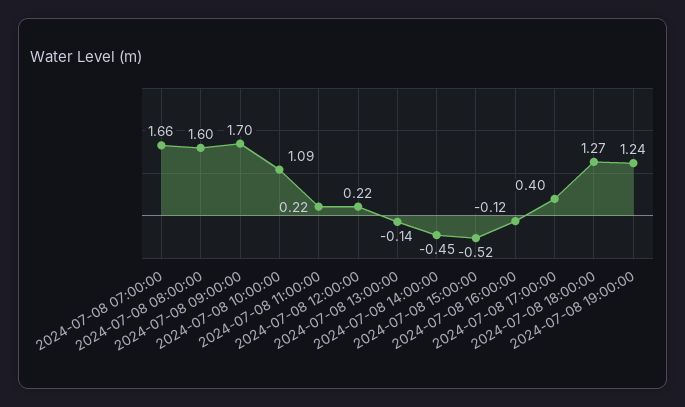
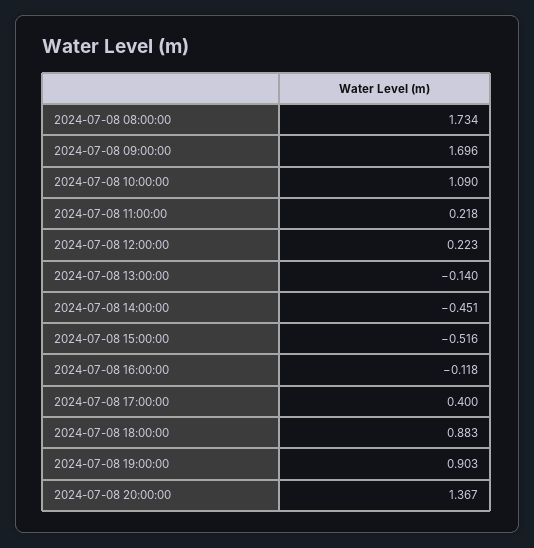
2024-07-08 07:00:00: 1.66 -> none
2024-07-08 08:00:00: 1.6 -> 1.734
2024-07-08 18:00:00: 1.27 -> 0.883
2024-07-08 19:00:00: 1.24 -> 0.903
2024-07-08 20:00:00: none -> 1.367

